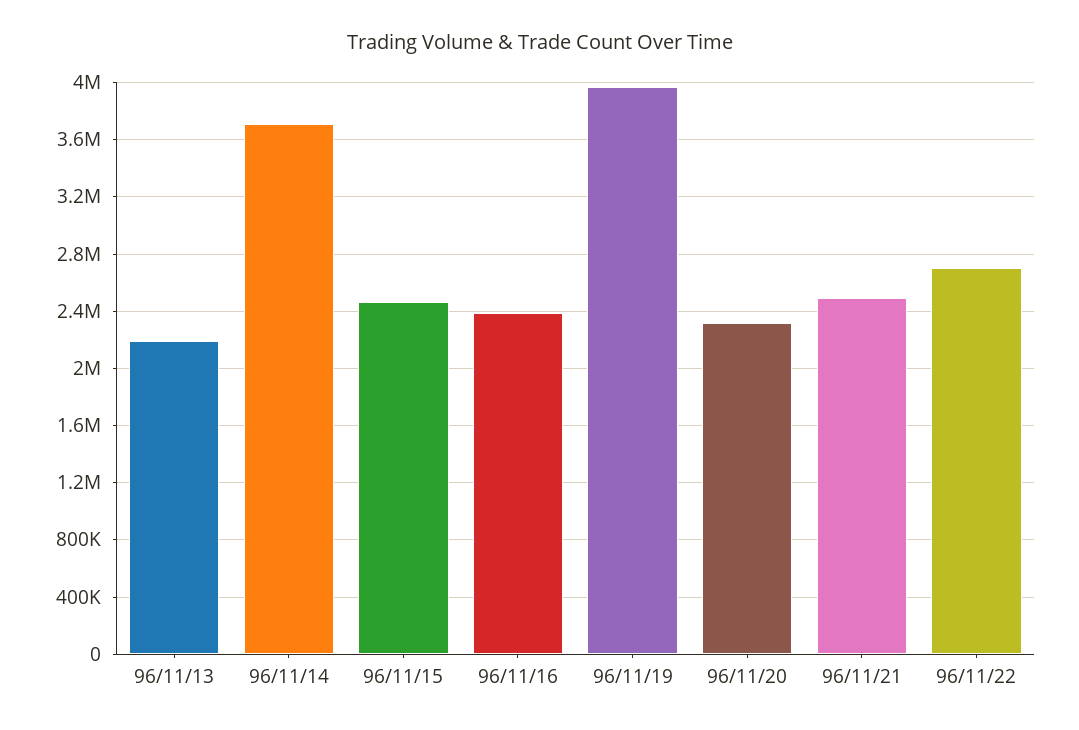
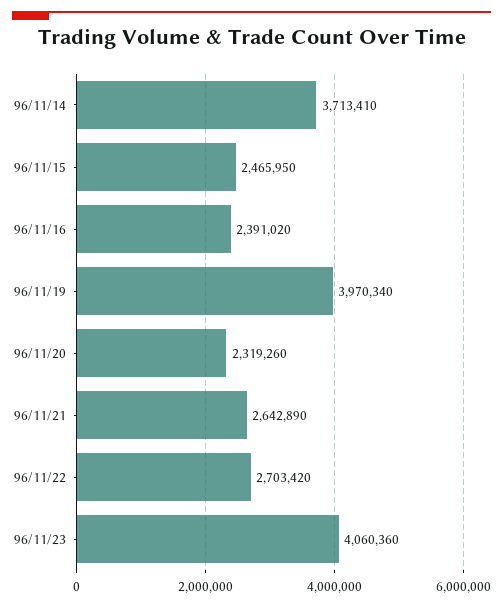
96/11/13: 2200000 -> none
96/11/21: 2500000 -> 2642890
96/11/23: none -> 4060360

